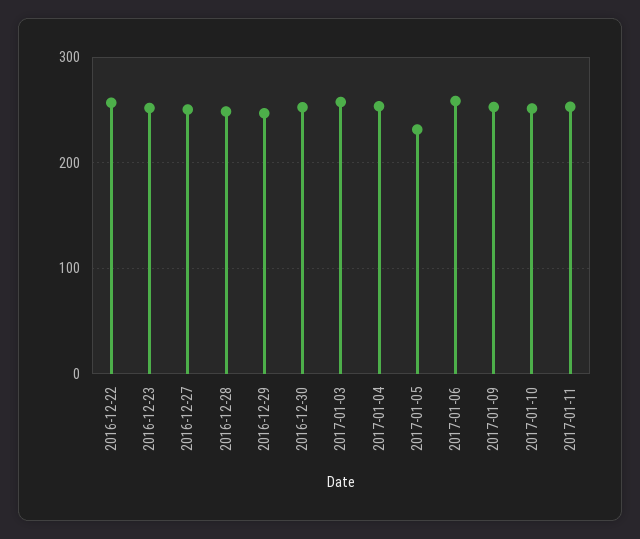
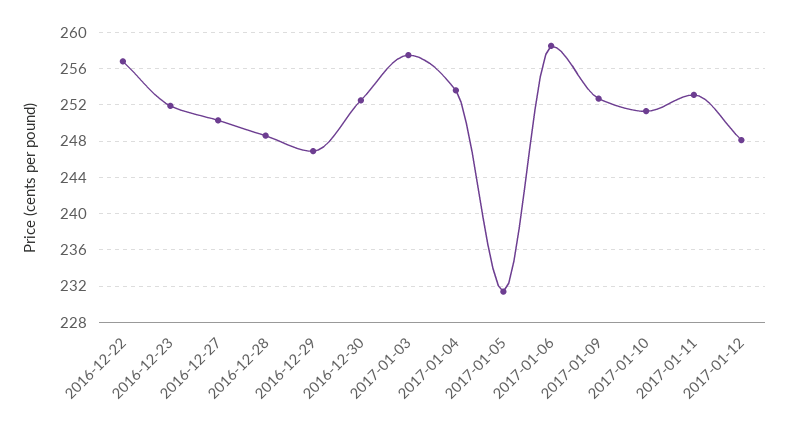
2017-01-12: none -> 248

